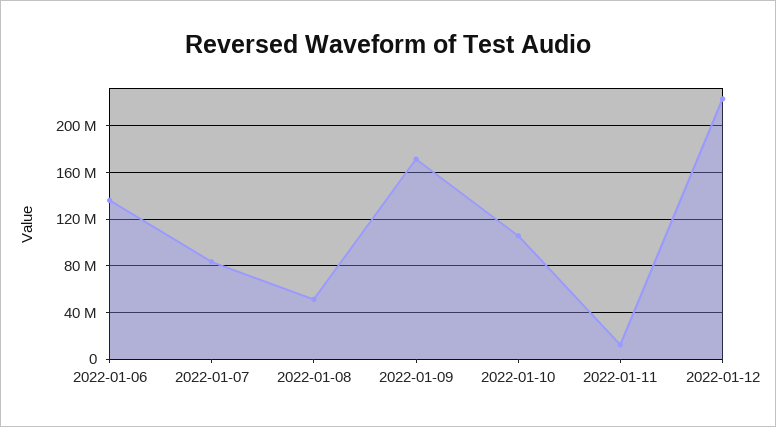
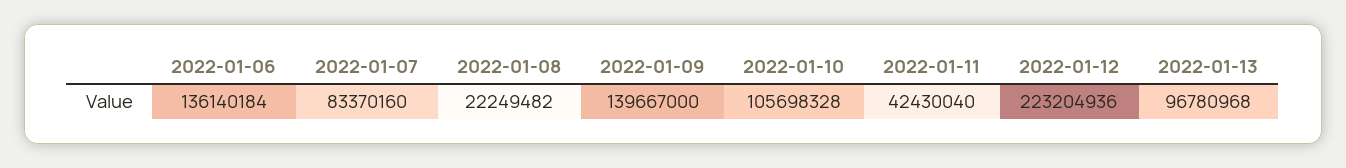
2022-01-08: 50000000 -> 22249482
2022-01-09: 170000000 -> 139667000
2022-01-11: 10000000 -> 42430040
2022-01-13: none -> 96780968

